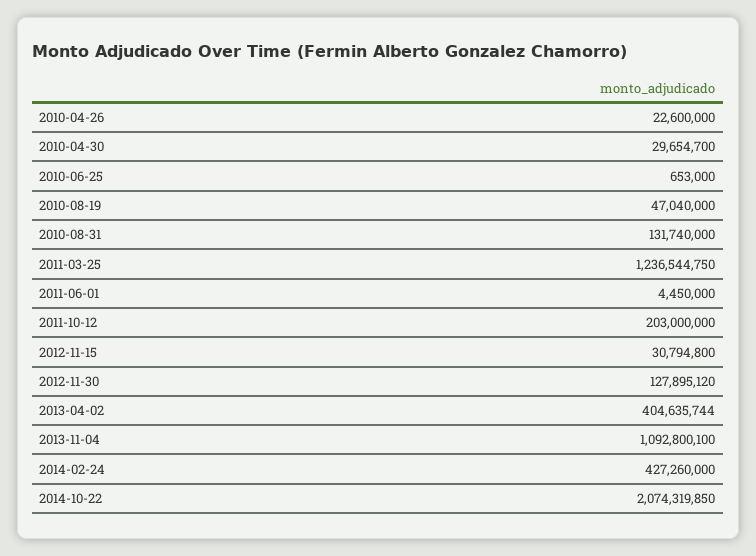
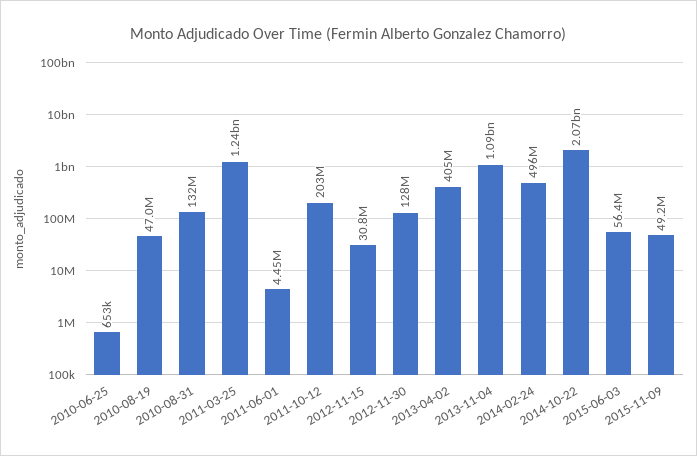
2010-04-26: 22600000 -> none
2010-04-30: 29654700 -> none
2014-02-24: 427260000 -> 496000000
2015-06-03: none -> 56400000
2015-11-09: none -> 49200000

